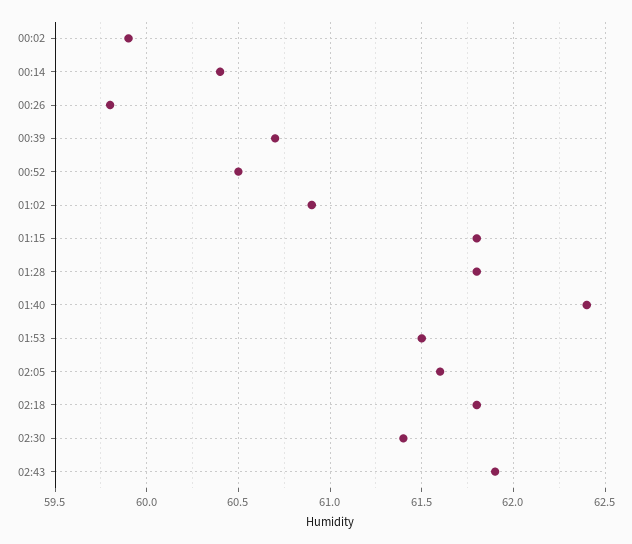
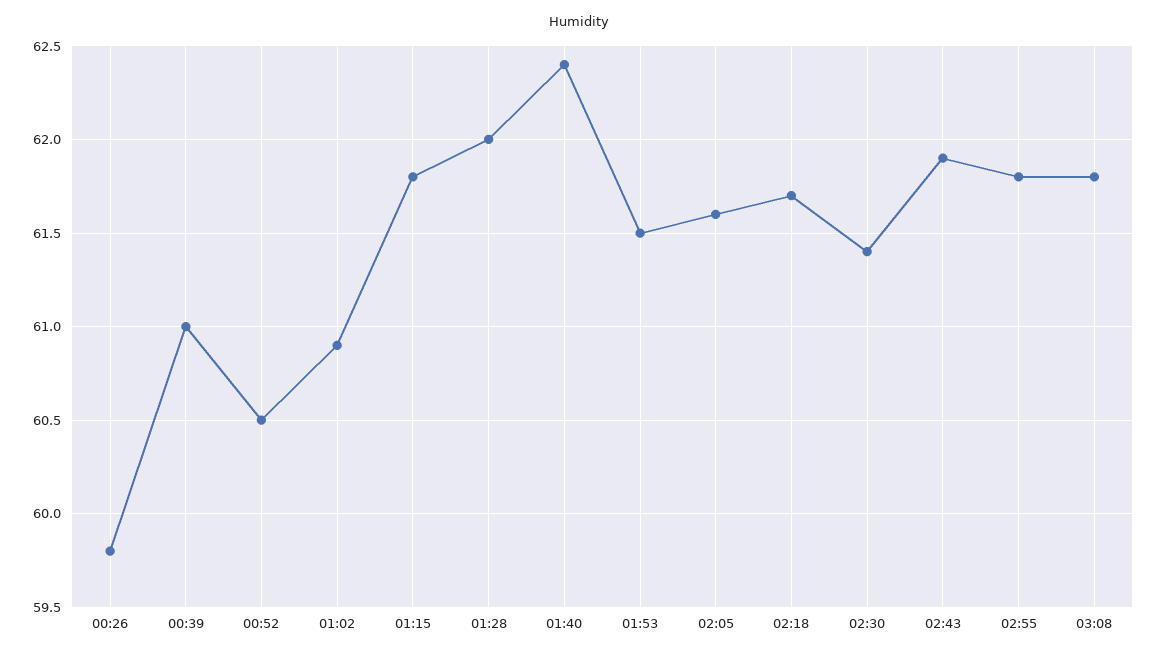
00:02: 59.9 -> none
00:14: 60.4 -> none
00:39: 60.7 -> 61
01:28: 61.8 -> 62
02:18: 61.8 -> 61.7
02:55: none -> 61.8
03:08: none -> 61.8

